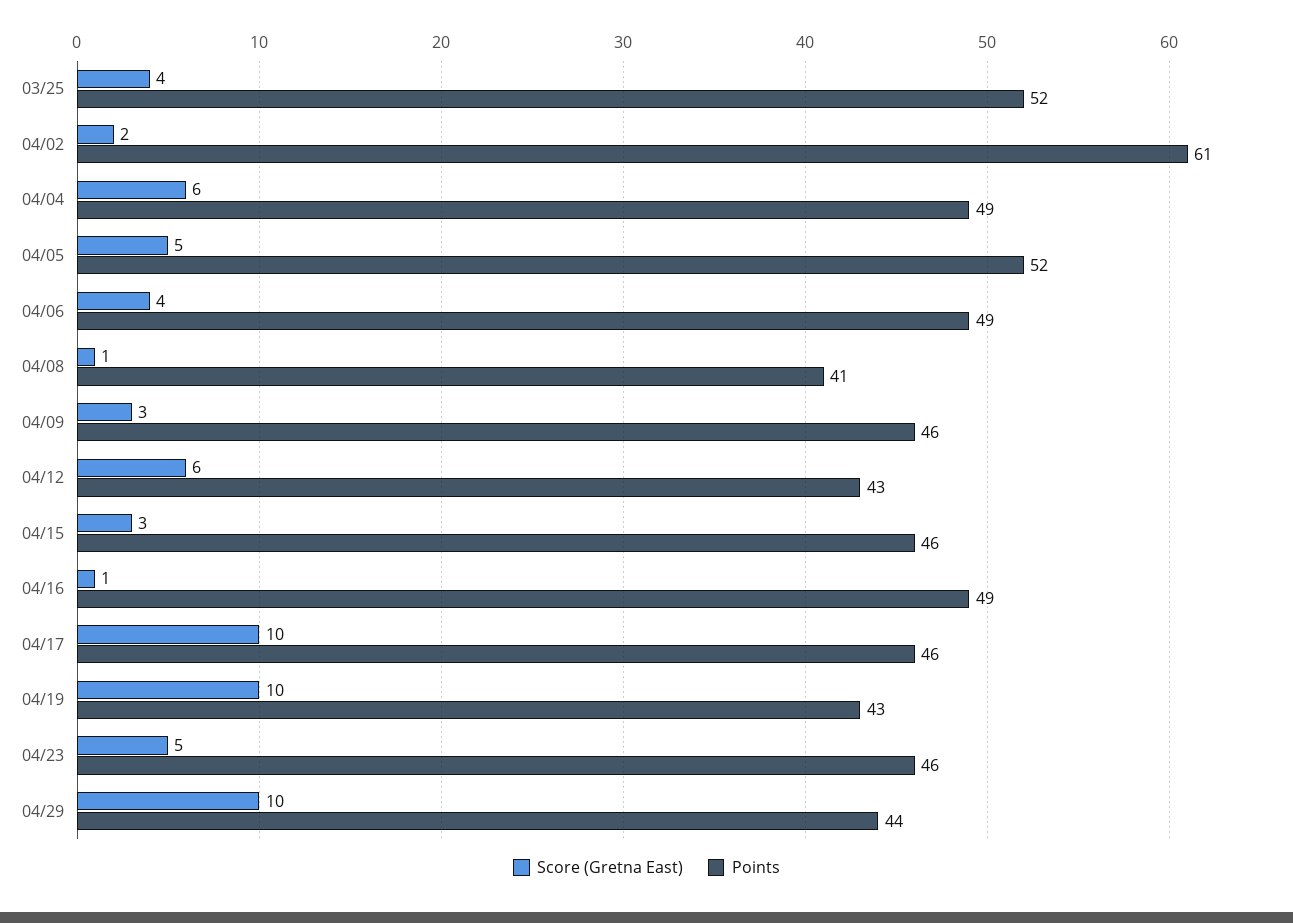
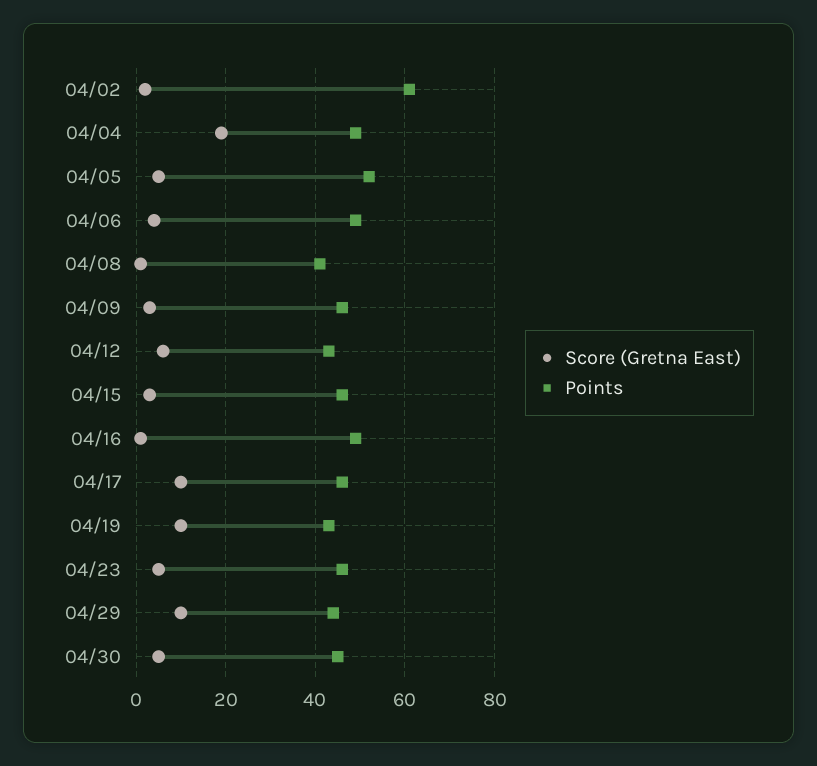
Score (Gretna East), 03/25: 4 -> none
Points, 03/25: 52 -> none
Score (Gretna East), 04/04: 6 -> 20
Score (Gretna East), 04/30: none -> 5
Points, 04/30: none -> 45

